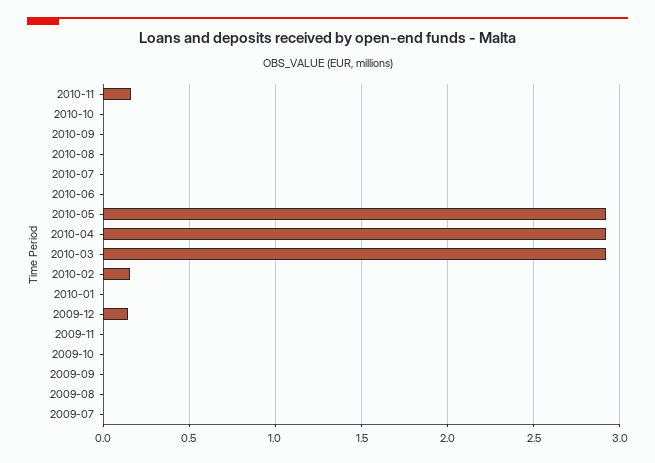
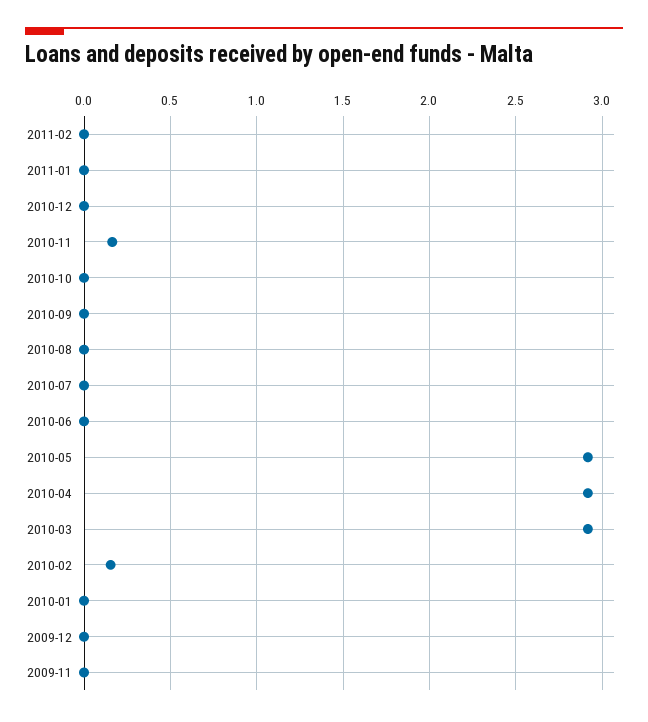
2009-12: 0.15 -> 0
2009-10: 0 -> none
2009-09: 0 -> none
2009-08: 0 -> none
2009-07: 0 -> none
2011-02: none -> 0
2011-01: none -> 0
2010-12: none -> 0

